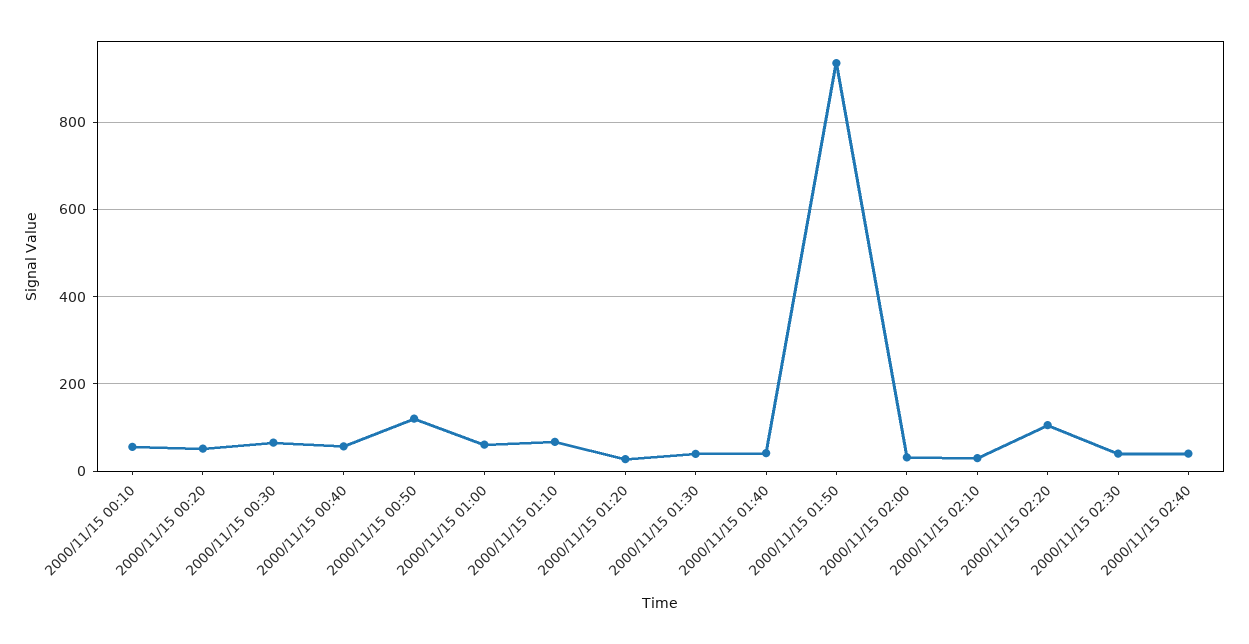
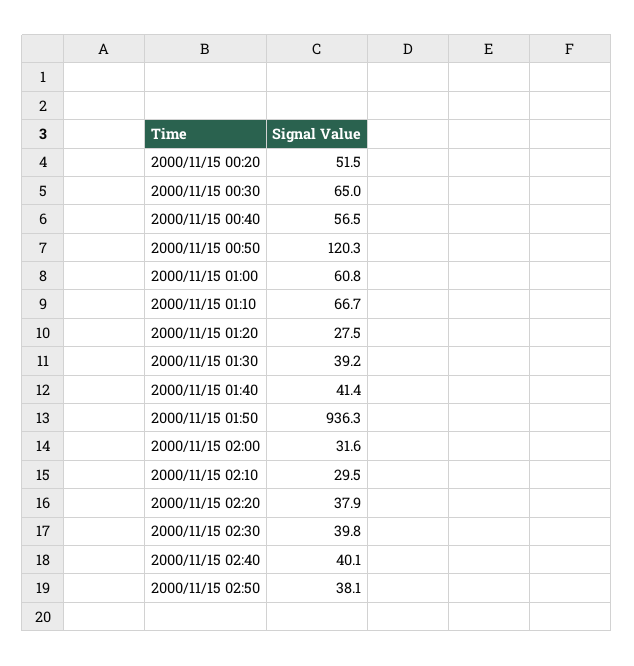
2000/11/15 00:10: 60 -> none
2000/11/15 02:20: 100 -> 37.9
2000/11/15 02:50: none -> 38.1

